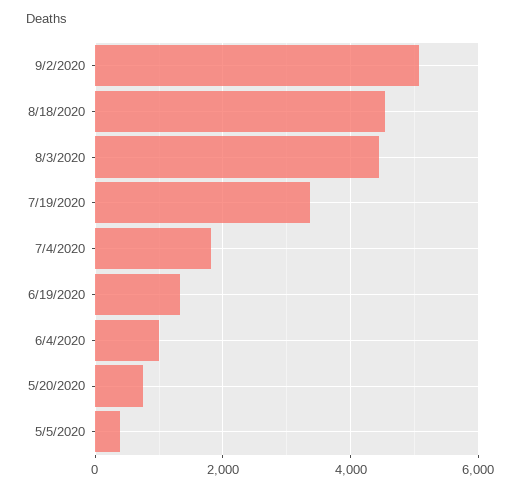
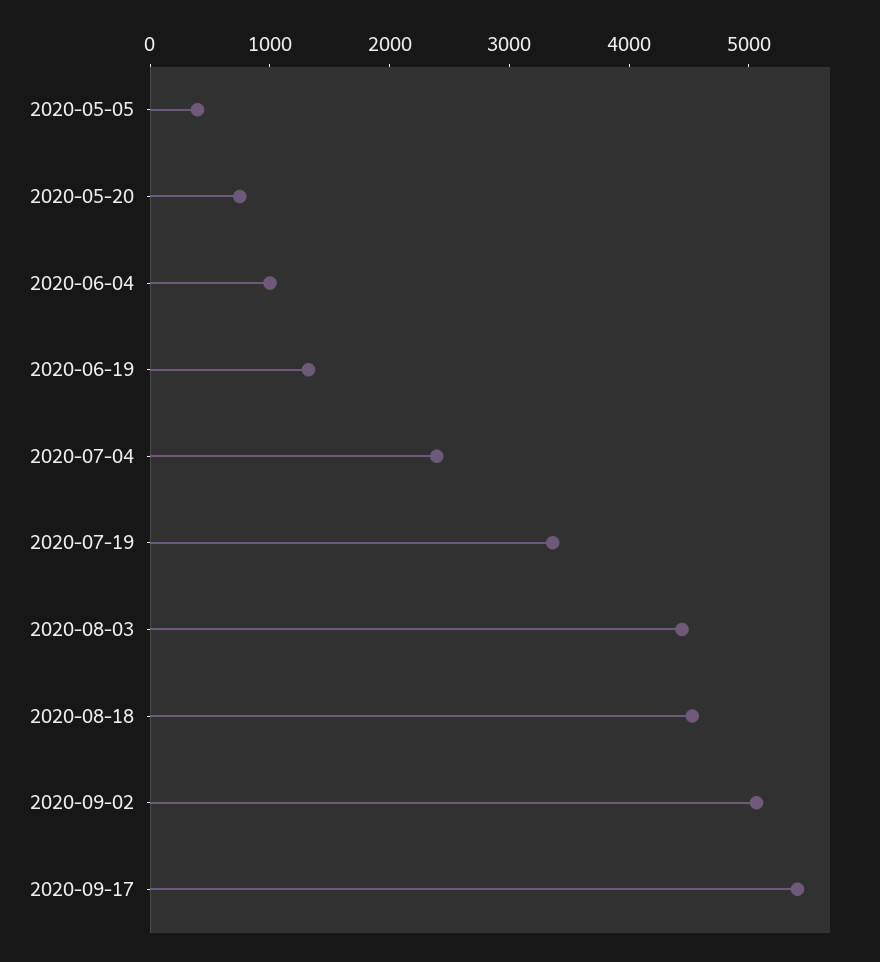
7/4/2020: 1800 -> 2400
2020-09-17: none -> 5400

